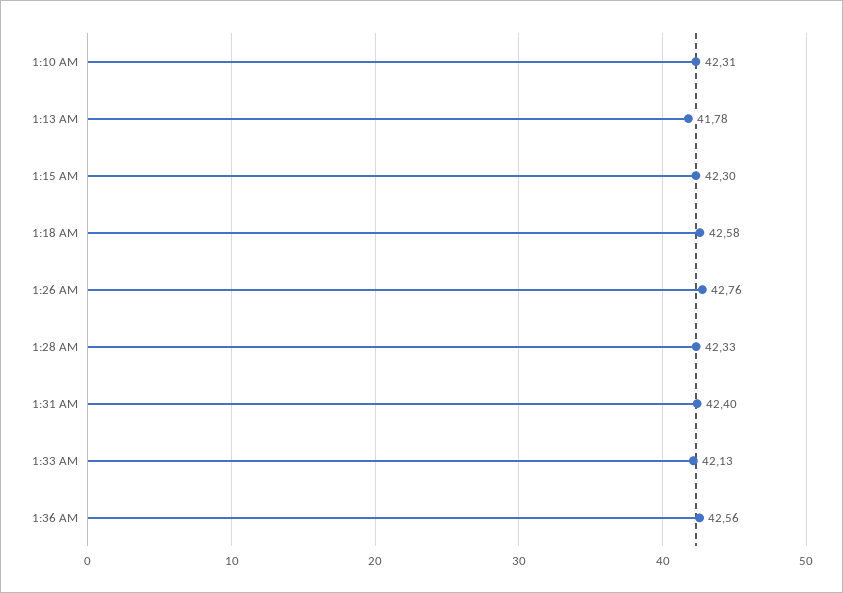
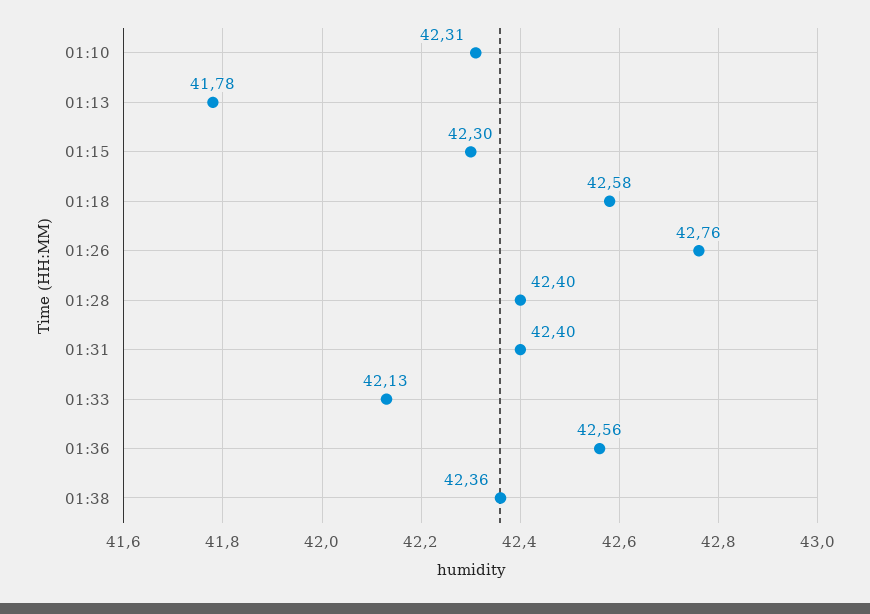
1:28 AM: 42.33 -> 42.4
01:38: none -> 42.36

